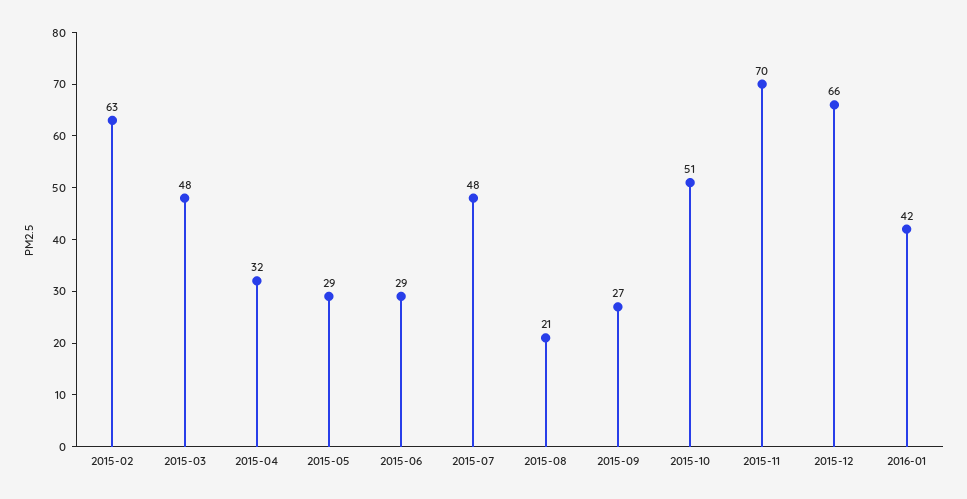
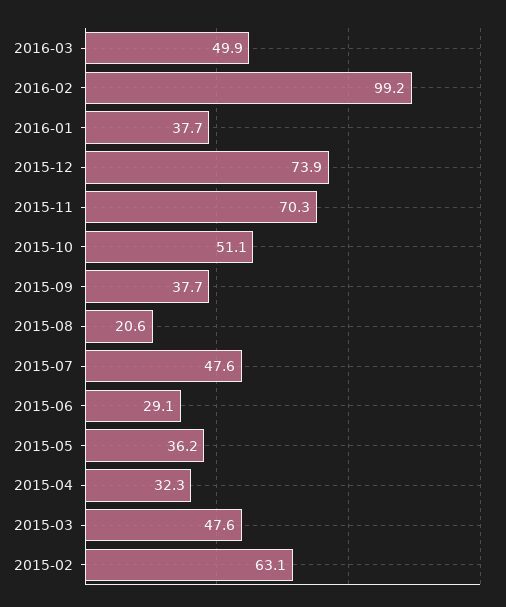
2015-05: 29 -> 36.2
2015-09: 27 -> 37.7
2015-12: 66 -> 73.9
2016-01: 42 -> 37.7
2016-03: none -> 49.9
2016-02: none -> 99.2

